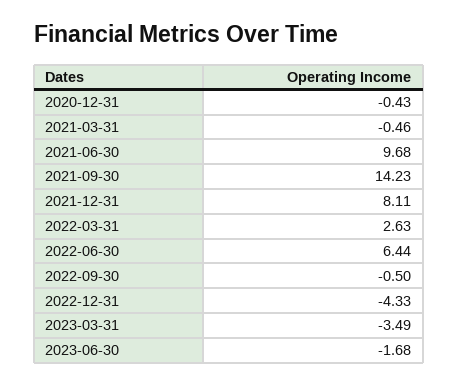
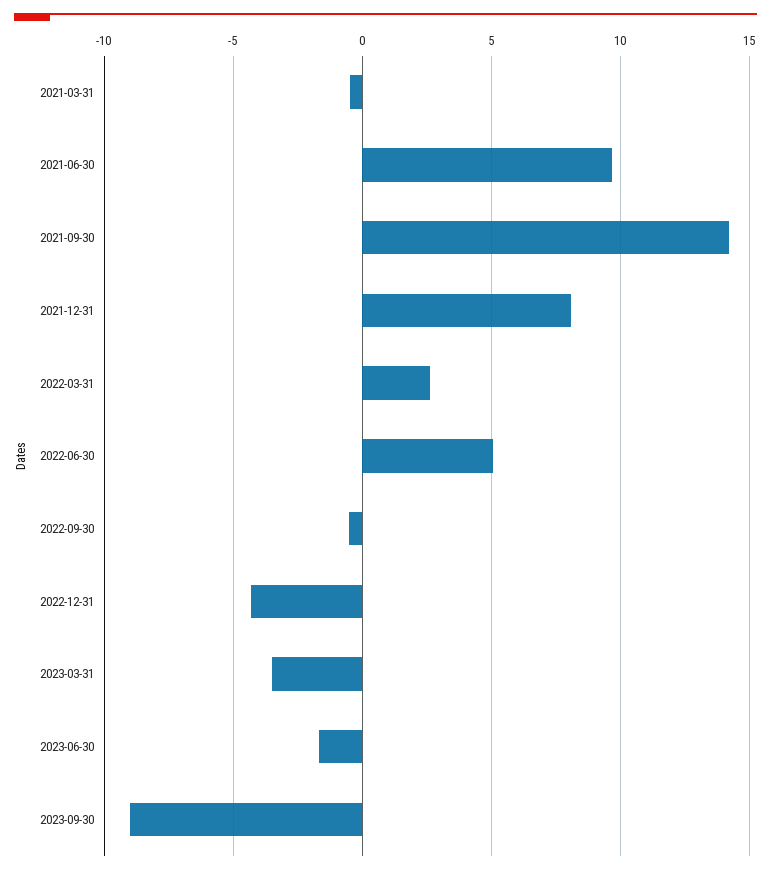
2020-12-31: -0.43 -> none
2022-06-30: 6.44 -> 5
2023-09-30: none -> -9

